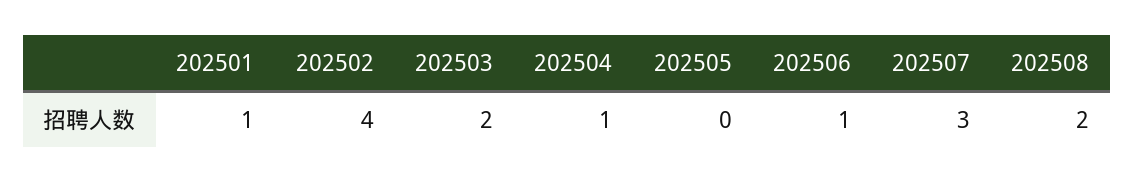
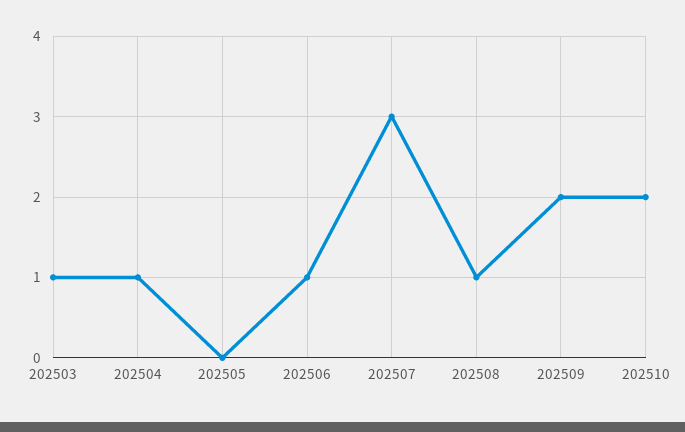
202501: 1 -> none
202502: 4 -> none
202503: 2 -> 1
202508: 2 -> 1
202509: none -> 2
202510: none -> 2

